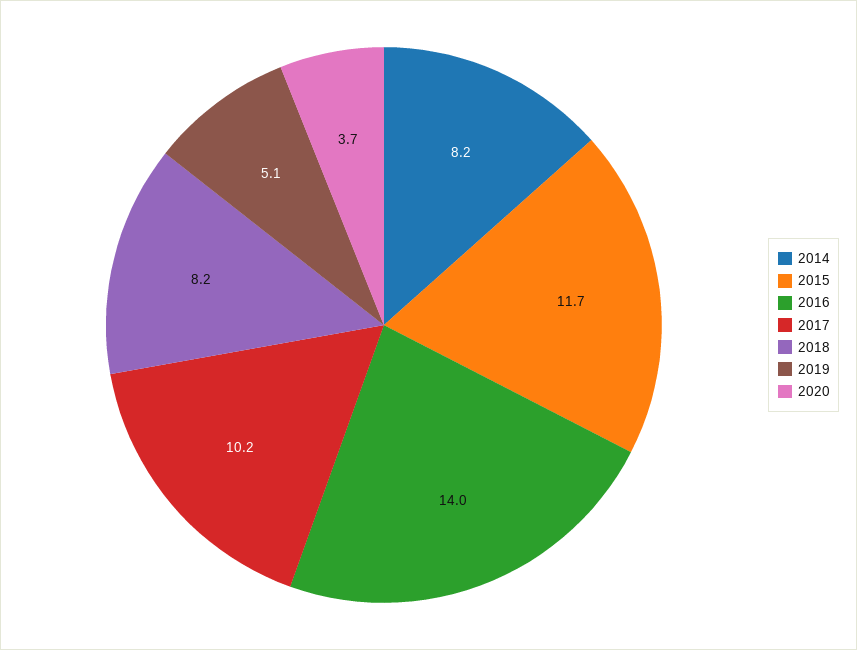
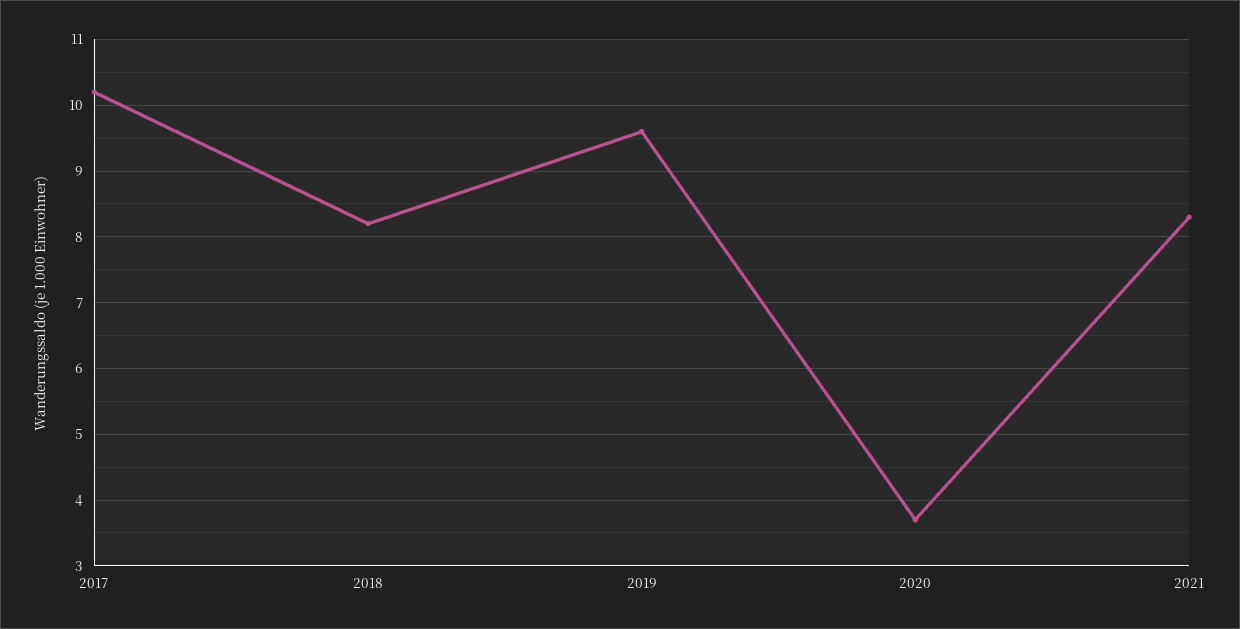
2014: 8.2 -> none
2015: 11.7 -> none
2016: 14 -> none
2019: 5.1 -> 9.6
2021: none -> 8.3

